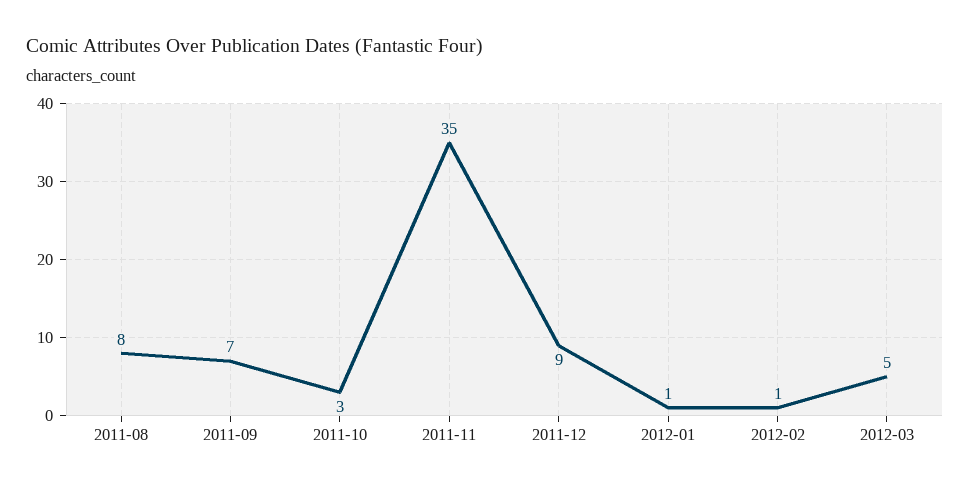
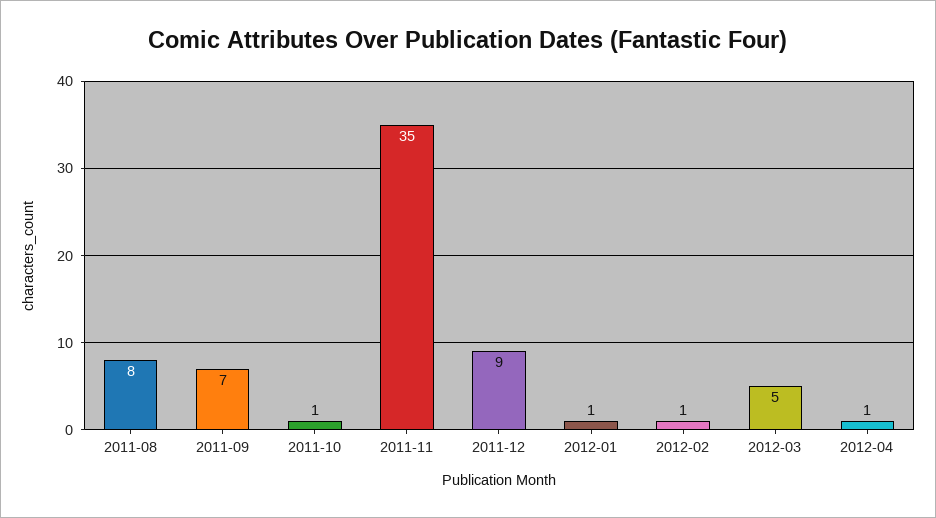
2011-10: 3 -> 1
2012-04: none -> 1

